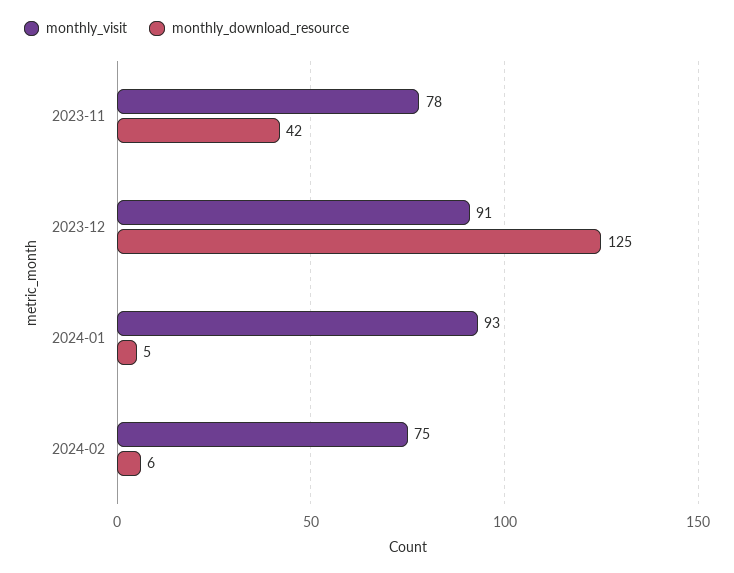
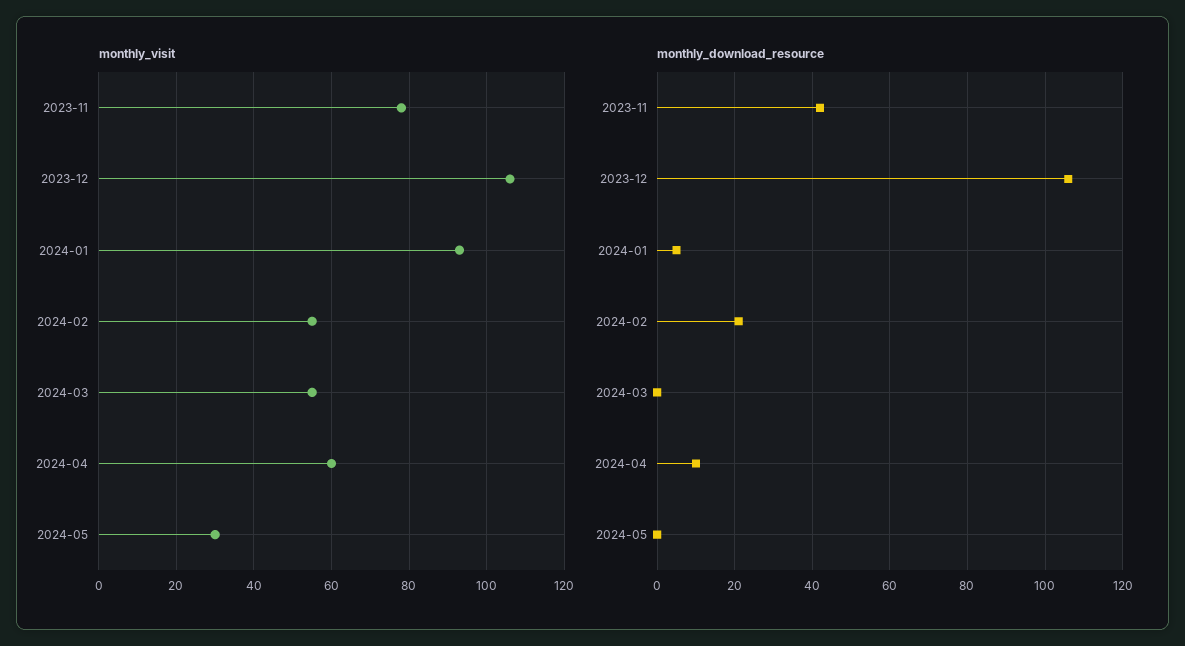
monthly_visit, 2023-12: 91 -> 105
monthly_download_resource, 2023-12: 125 -> 105
monthly_visit, 2024-02: 75 -> 55
monthly_download_resource, 2024-02: 6 -> 20
monthly_visit, 2024-03: none -> 55
monthly_visit, 2024-04: none -> 60
monthly_visit, 2024-05: none -> 30
monthly_download_resource, 2024-03: none -> 0
monthly_download_resource, 2024-04: none -> 10
monthly_download_resource, 2024-05: none -> 0

